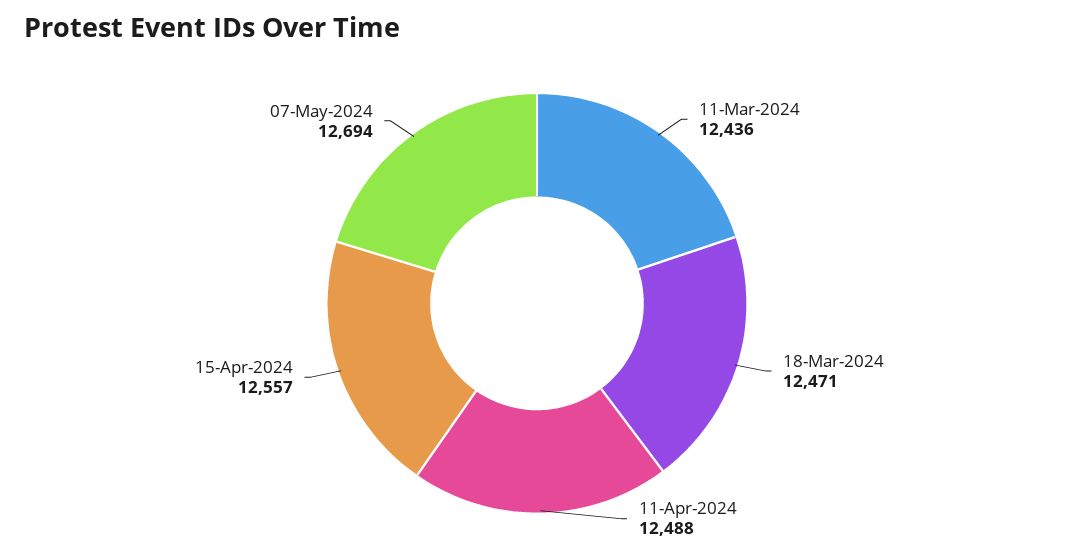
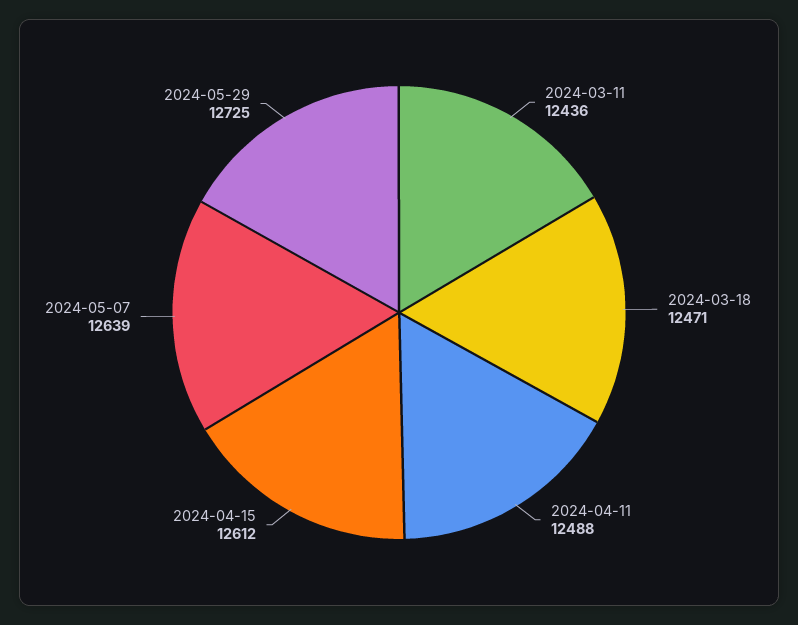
15-Apr-2024: 12557 -> 12612
07-May-2024: 12694 -> 12639
2024-05-29: none -> 12725

